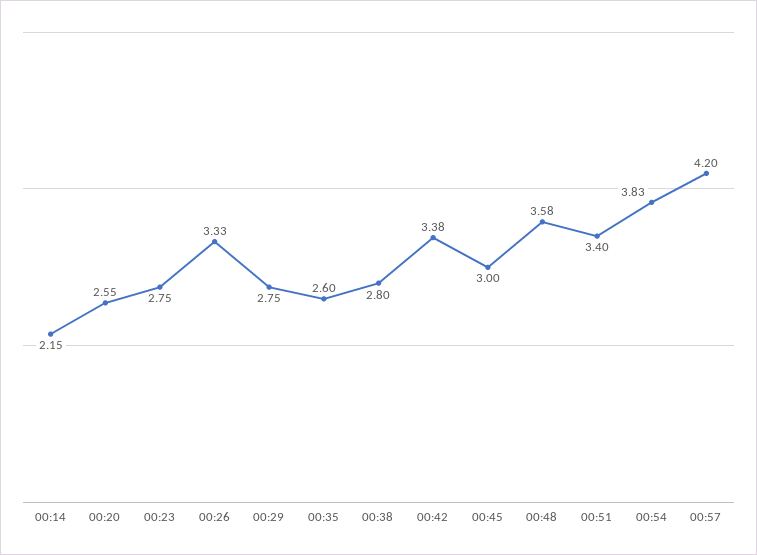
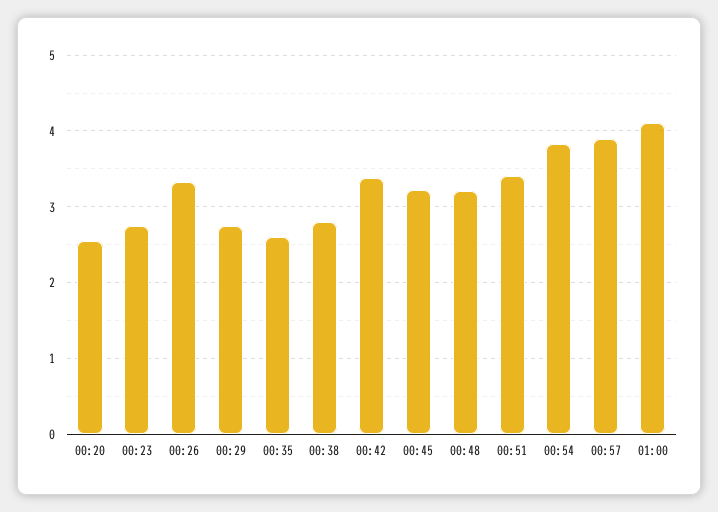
00:14: 2.15 -> none
00:45: 3 -> 3.2
00:48: 3.58 -> 3.2
00:57: 4.2 -> 3.9
01:00: none -> 4.1

